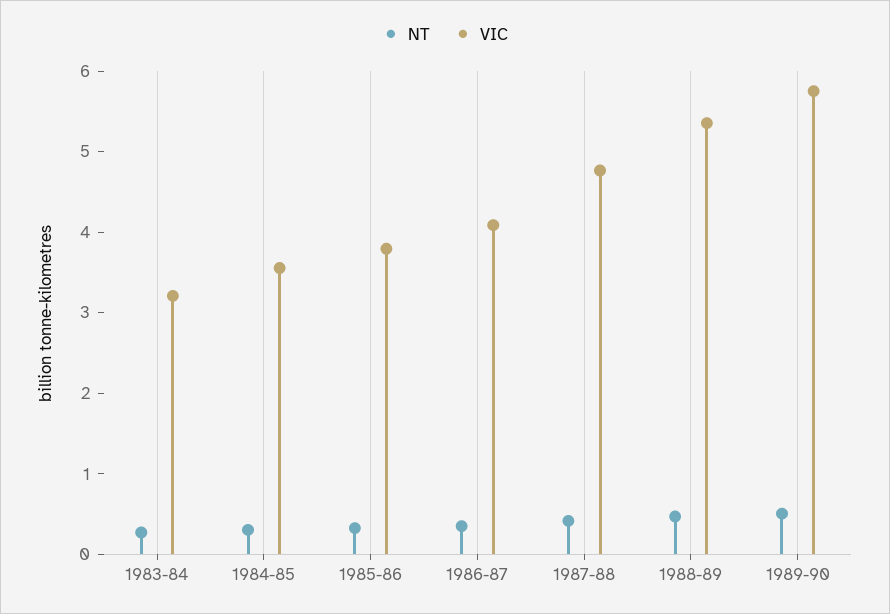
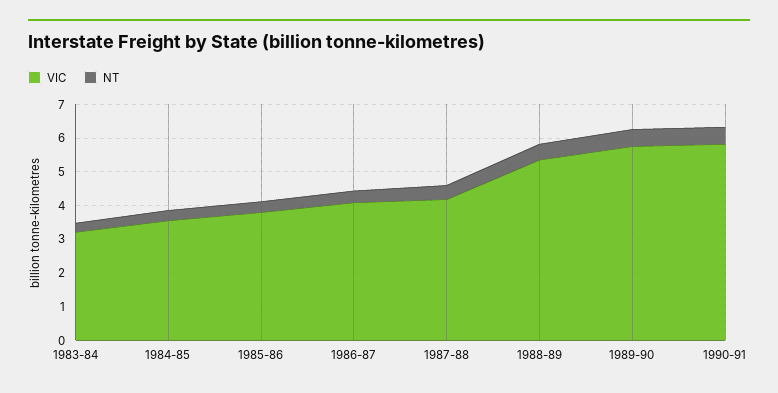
VIC, 1987-88: 4.8 -> 4.25
VIC, 1990-91: none -> 5.75
NT, 1990-91: none -> 0.5

